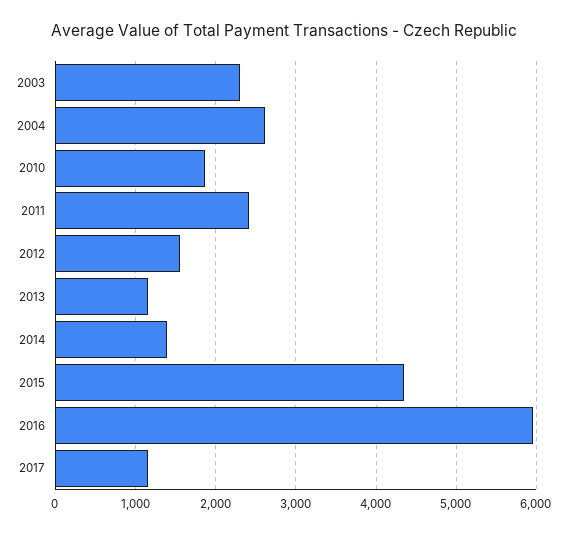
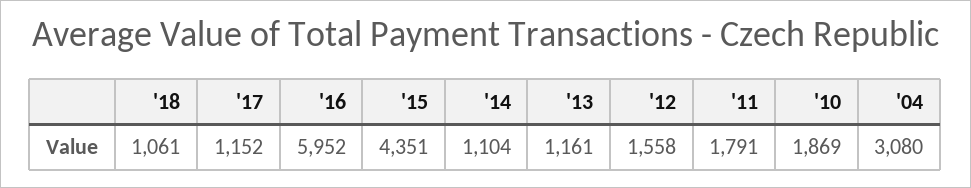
2003: 2300 -> none
2004: 2600 -> 3080
2011: 2400 -> 1791
2014: 1400 -> 1104
'18: none -> 1061

